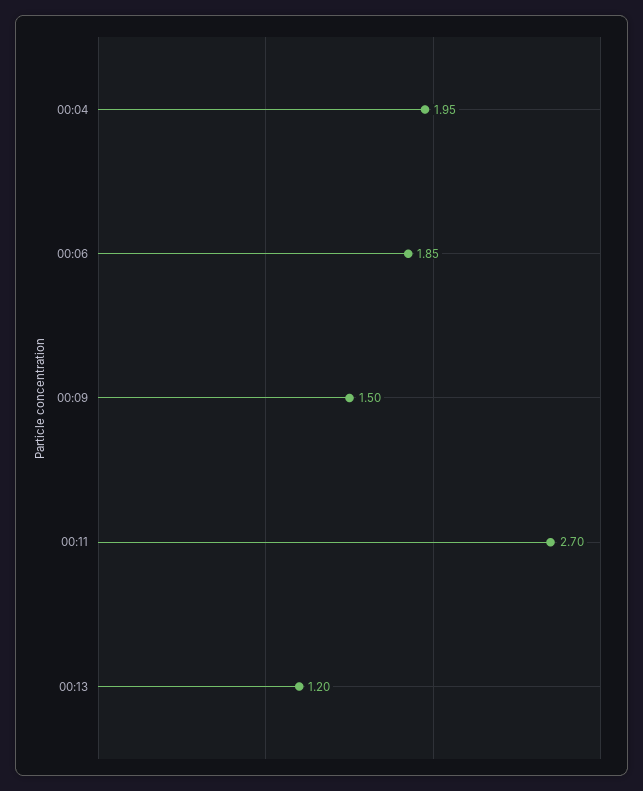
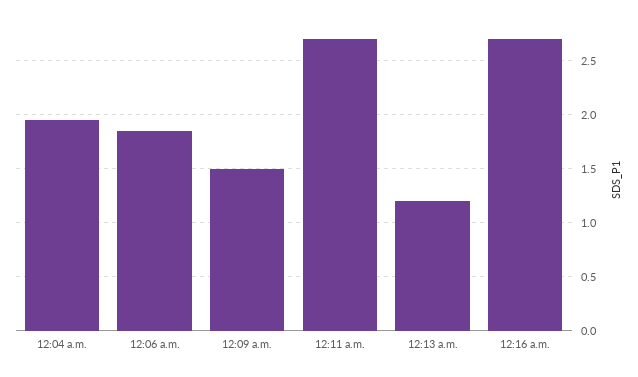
12:16 a.m.: none -> 2.7

